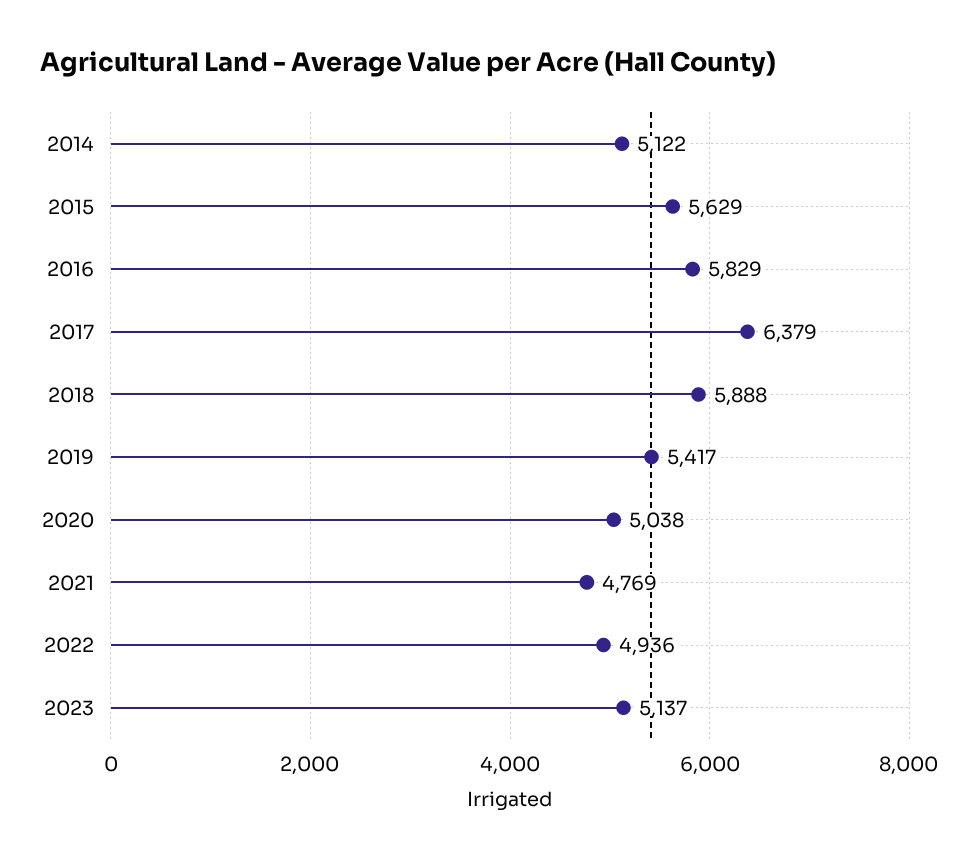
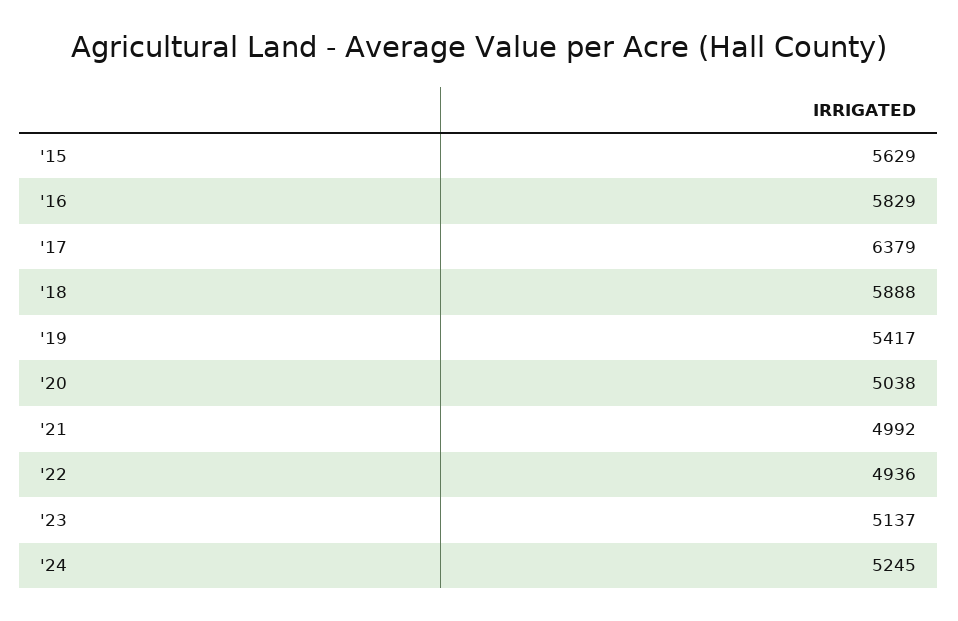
2014: 5122 -> none
2021: 4769 -> 4992
'24: none -> 5245

